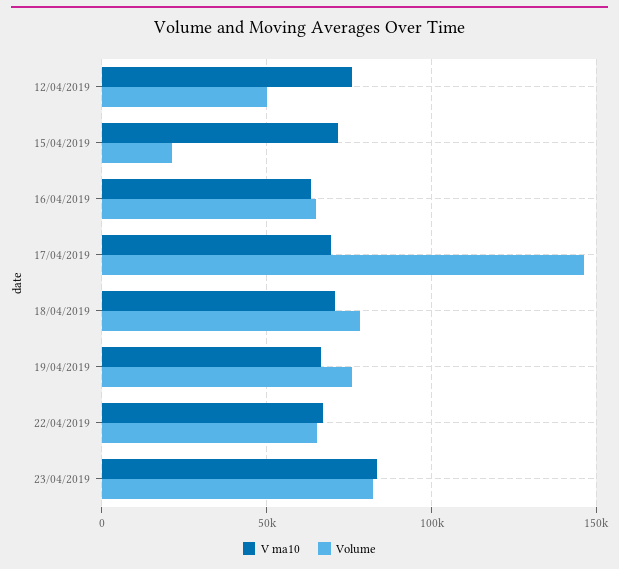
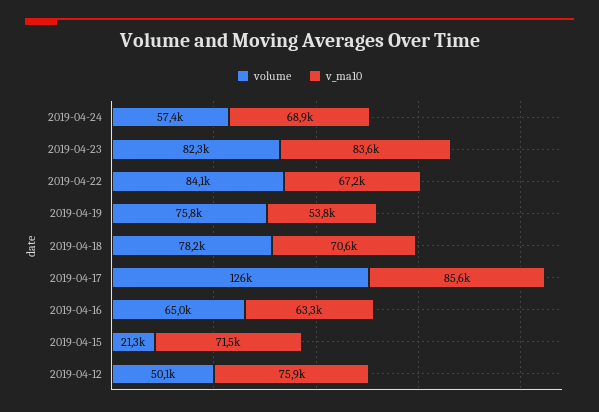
V ma10, 17/04/2019: 70000 -> 85600
Volume, 17/04/2019: 145000 -> 126000
V ma10, 19/04/2019: 65000 -> 53800
Volume, 22/04/2019: 65000 -> 84100
Volume, 2019-04-24: none -> 57400
V ma10, 2019-04-24: none -> 68900

